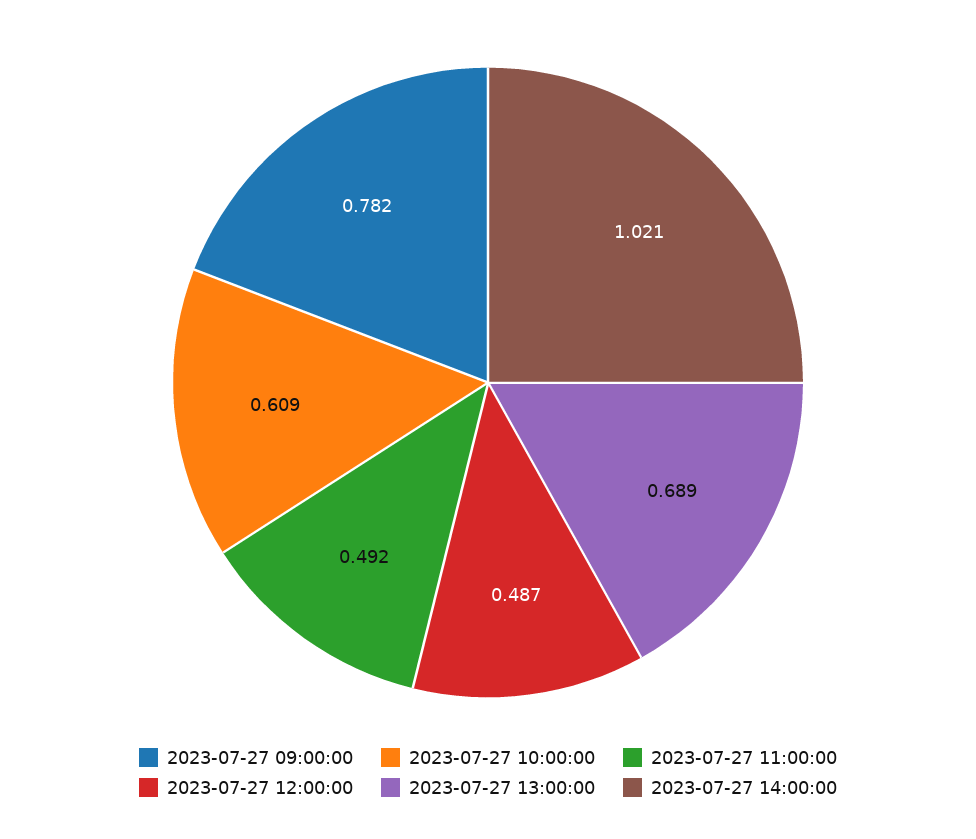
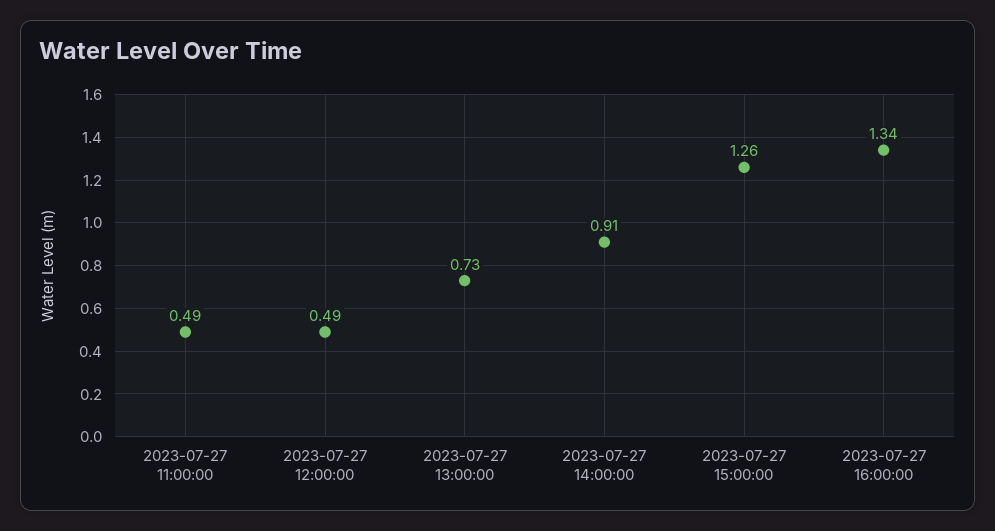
2023-07-27 09:00:00: 0.782 -> none
2023-07-27 10:00:00: 0.609 -> none
2023-07-27 13:00:00: 0.689 -> 0.73
2023-07-27 14:00:00: 1.021 -> 0.91
2023-07-27 15:00:00: none -> 1.26
2023-07-27 16:00:00: none -> 1.34

